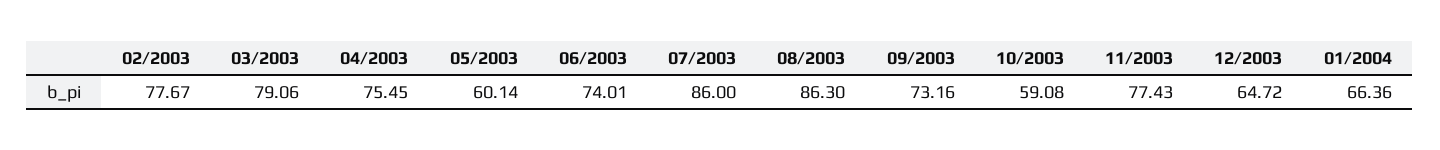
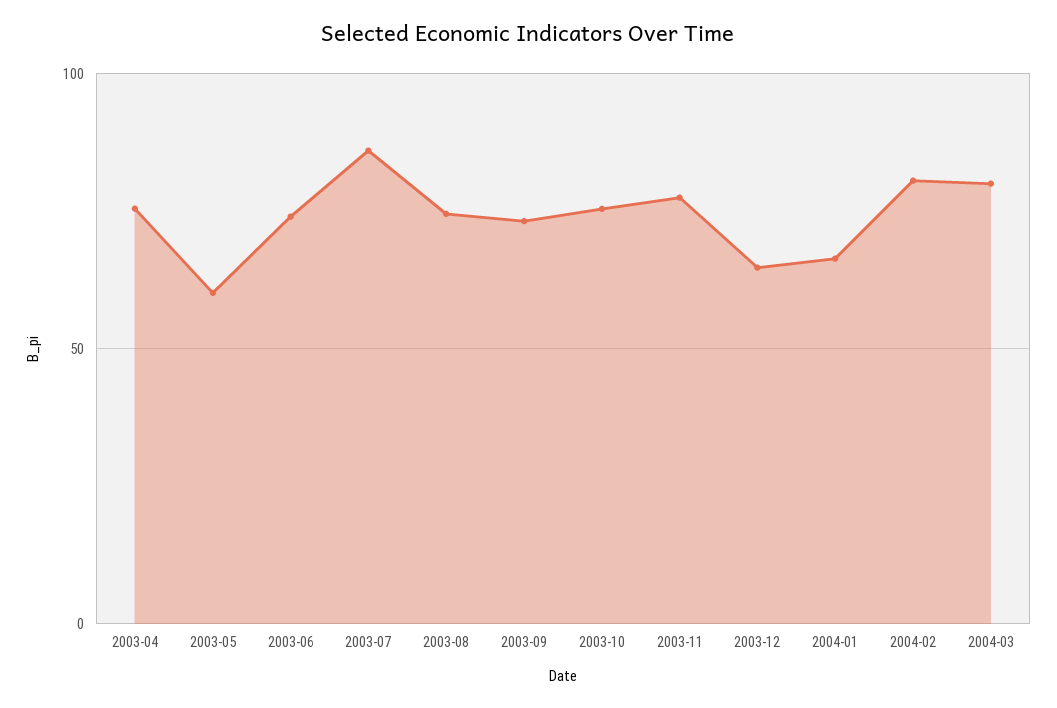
02/2003: 77.67 -> none
03/2003: 79.06 -> none
08/2003: 86.3 -> 75
10/2003: 59.08 -> 75
2004-02: none -> 80
2004-03: none -> 80

